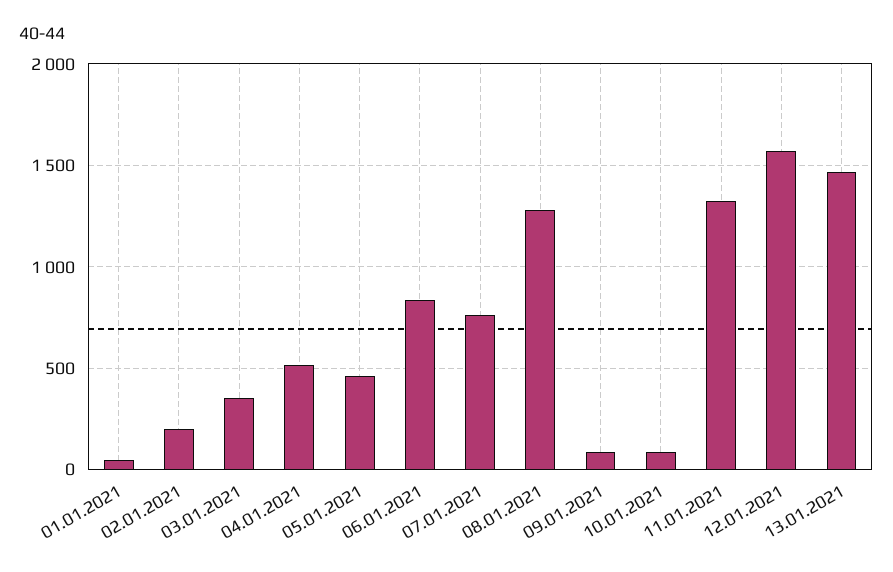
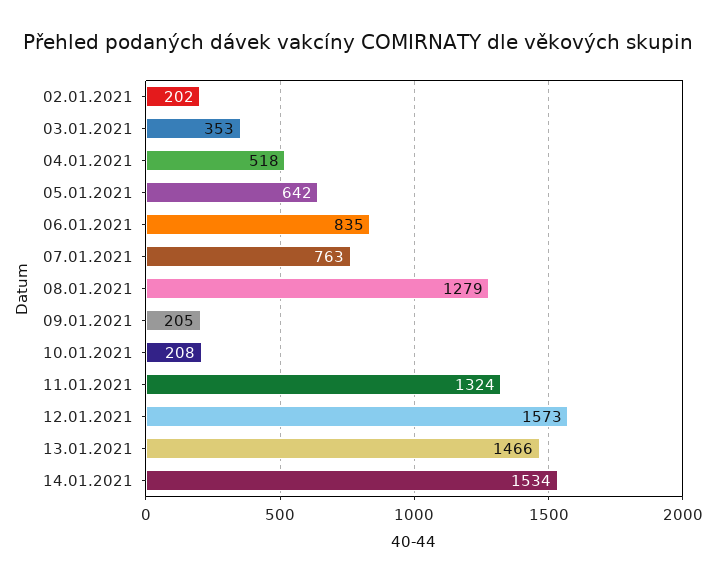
01.01.2021: 50 -> none
05.01.2021: 450 -> 642
09.01.2021: 100 -> 205
10.01.2021: 100 -> 208
14.01.2021: none -> 1534

